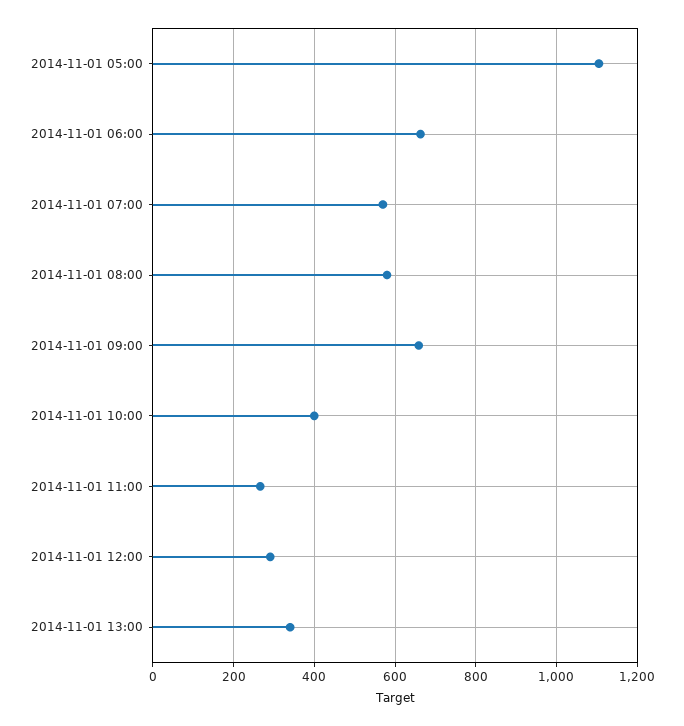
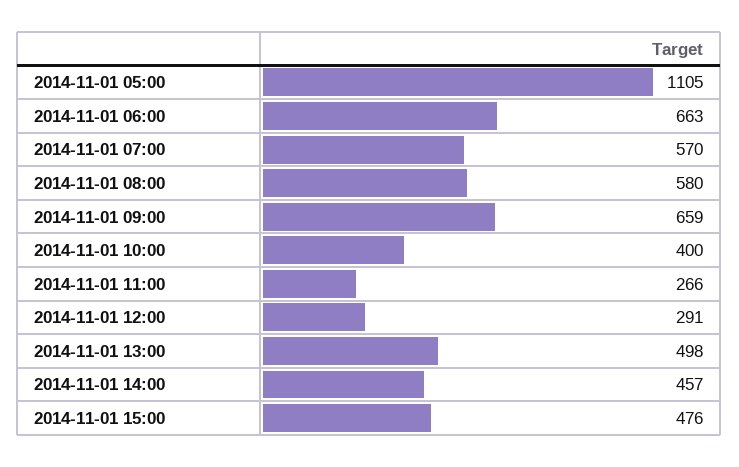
2014-11-01 13:00: 340 -> 498
2014-11-01 14:00: none -> 457
2014-11-01 15:00: none -> 476

